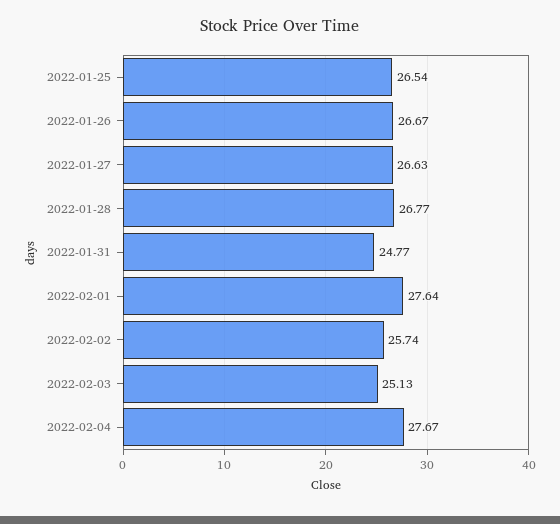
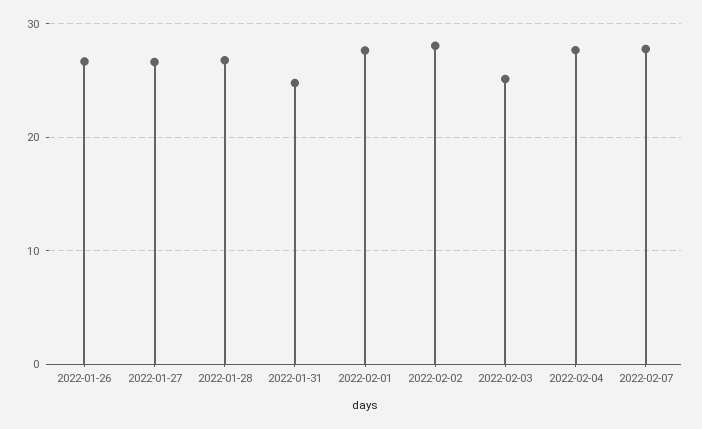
2022-01-25: 26.54 -> none
2022-02-02: 25.74 -> 28
2022-02-07: none -> 28

